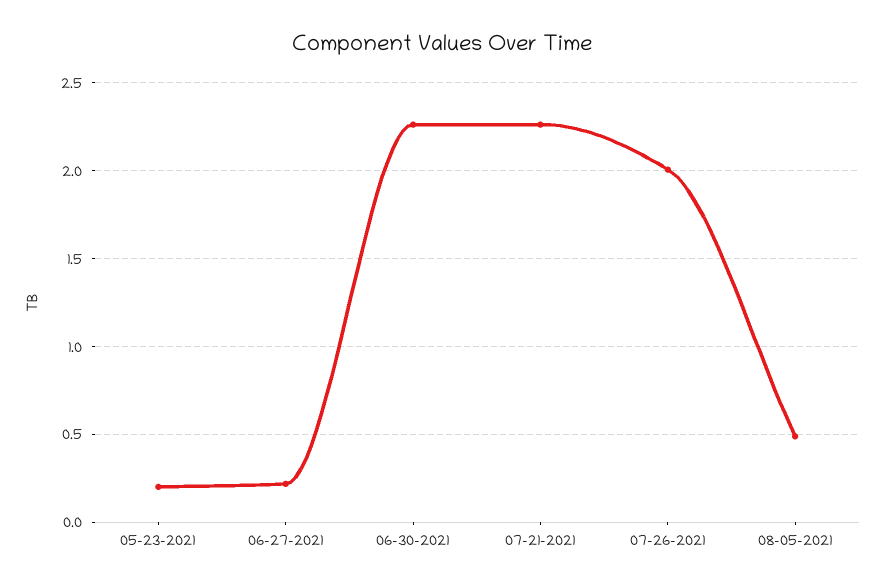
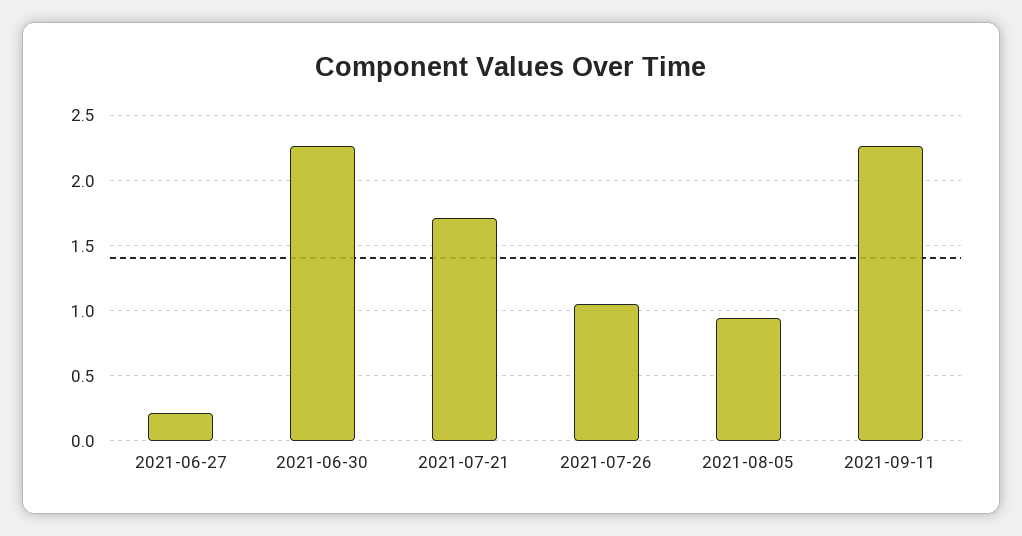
05-23-2021: 0.2 -> none
07-21-2021: 2.25 -> 1.7
07-26-2021: 2 -> 1.05
08-05-2021: 0.5 -> 0.95
2021-09-11: none -> 2.25

